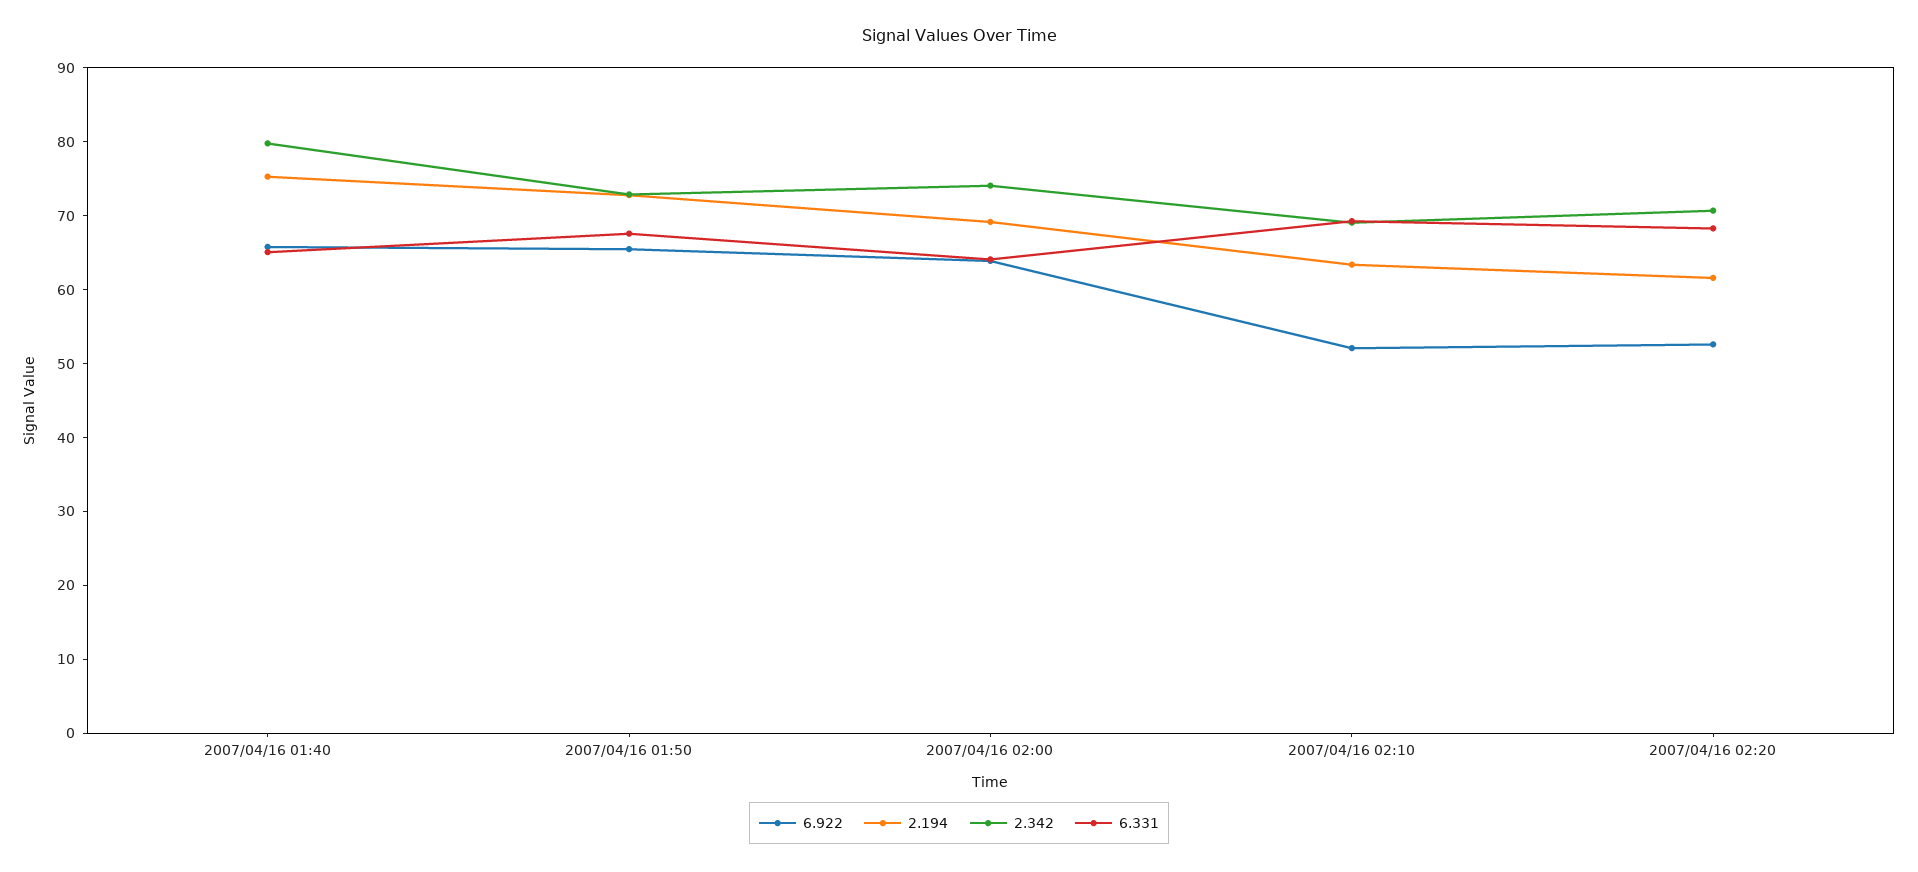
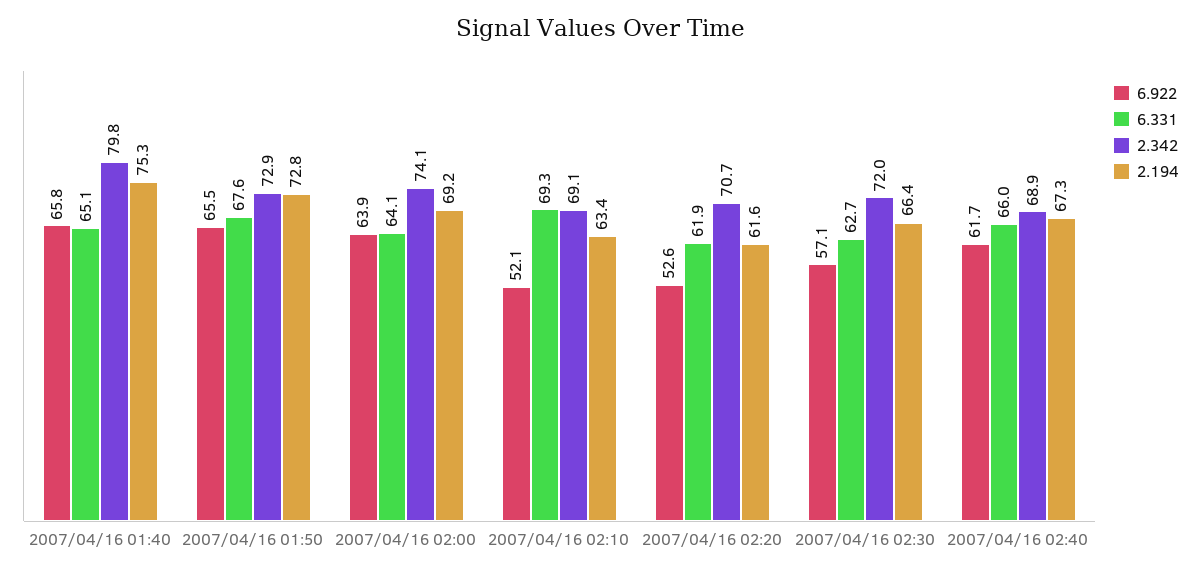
6.331, 2007/04/16 02:20: 68 -> 61.9
6.922, 2007/04/16 02:30: none -> 57.1
6.331, 2007/04/16 02:30: none -> 62.7
2.342, 2007/04/16 02:30: none -> 72
2.194, 2007/04/16 02:30: none -> 66.4
6.922, 2007/04/16 02:40: none -> 61.7
6.331, 2007/04/16 02:40: none -> 66
2.342, 2007/04/16 02:40: none -> 68.9
2.194, 2007/04/16 02:40: none -> 67.3

